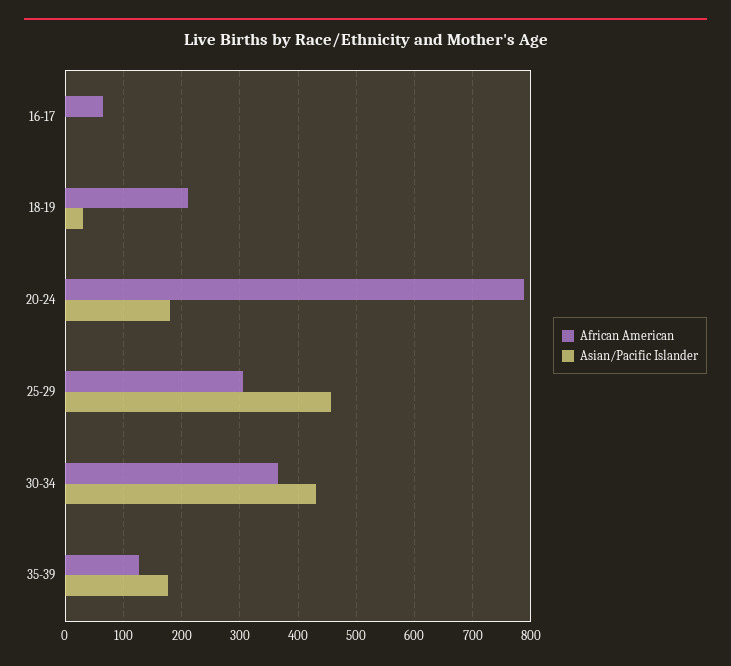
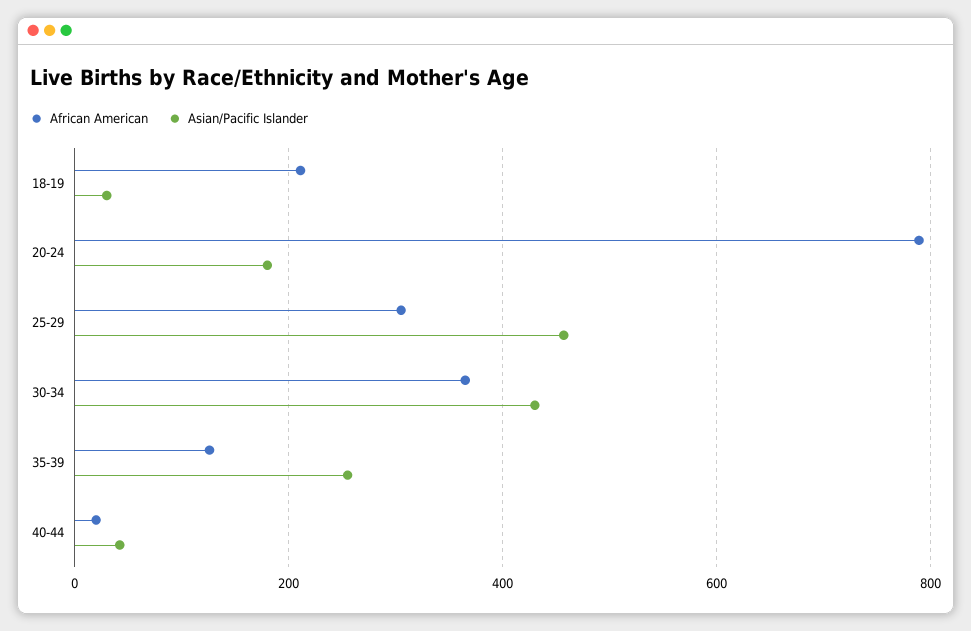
African American, 16-17: 60 -> none
Asian/Pacific Islander, 16-17: 0 -> none
Asian/Pacific Islander, 35-39: 180 -> 260
African American, 40-44: none -> 20
Asian/Pacific Islander, 40-44: none -> 40

